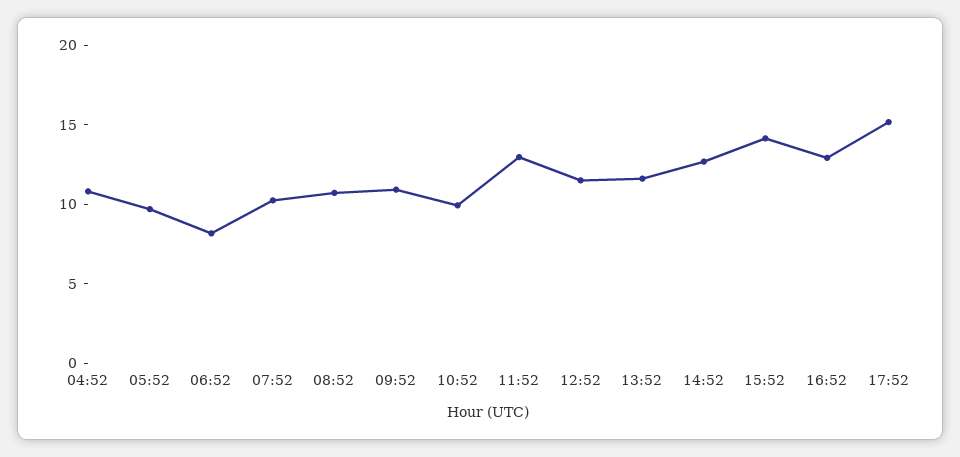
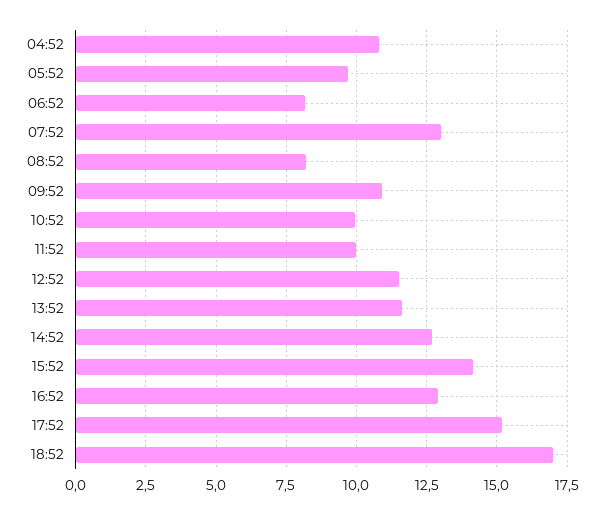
07:52: 10 -> 13
08:52: 11 -> 8.25
11:52: 13 -> 10
18:52: none -> 17

